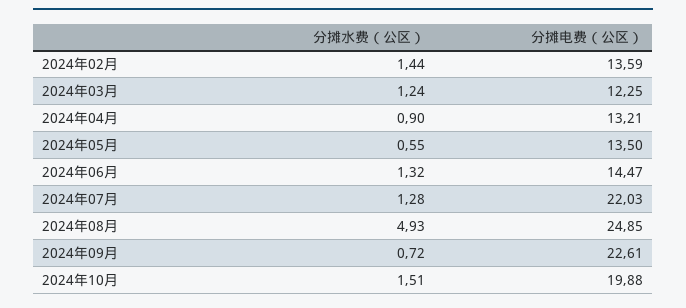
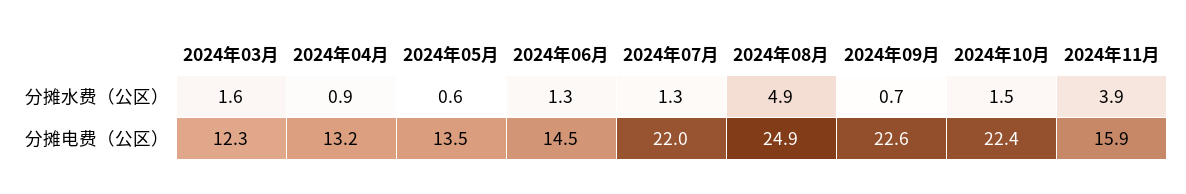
分摊水费（公区）, 2024年02月: 1.44 -> none
分摊电费（公区）, 2024年02月: 13.59 -> none
分摊水费（公区）, 2024年03月: 1.24 -> 1.6
分摊电费（公区）, 2024年10月: 19.88 -> 22.4
分摊水费（公区）, 2024年11月: none -> 3.9
分摊电费（公区）, 2024年11月: none -> 15.9

